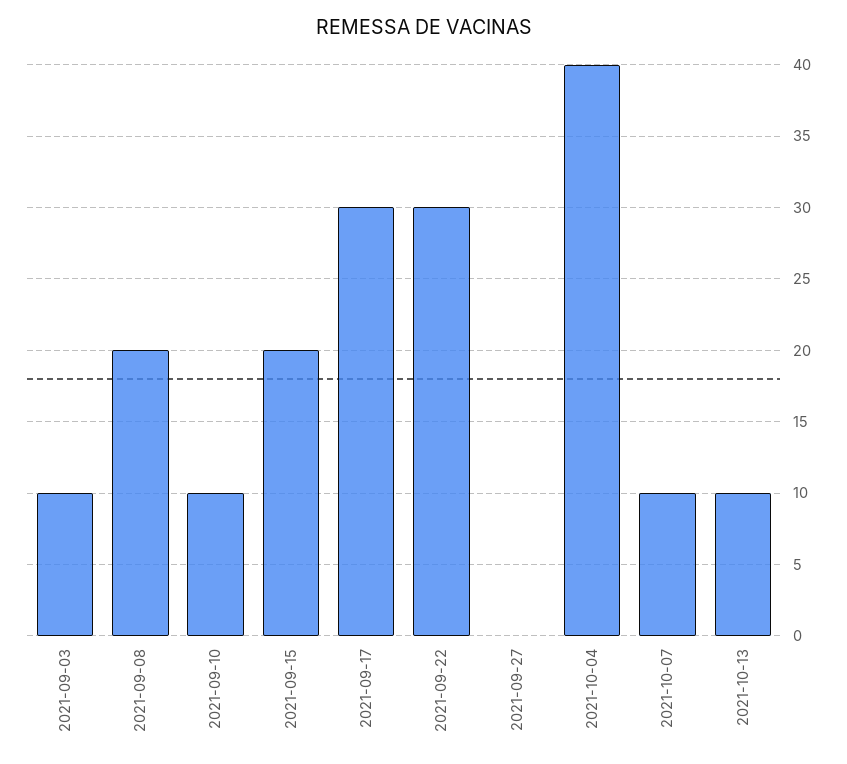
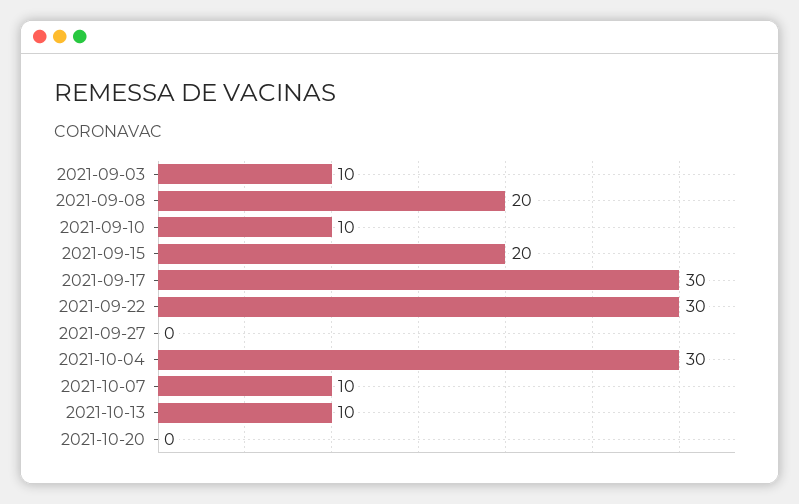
2021-10-04: 40 -> 30
2021-10-20: none -> 0

